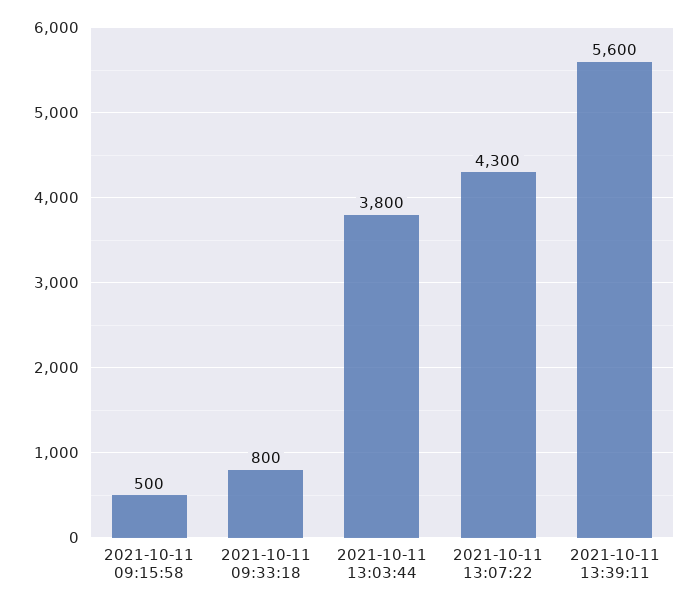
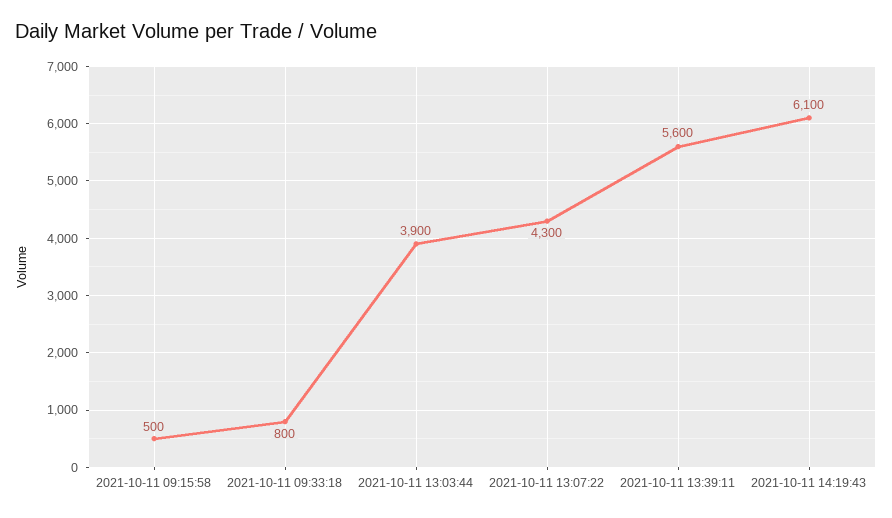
2021-10-11 13:03:44: 3800 -> 3900
2021-10-11 14:19:43: none -> 6100

